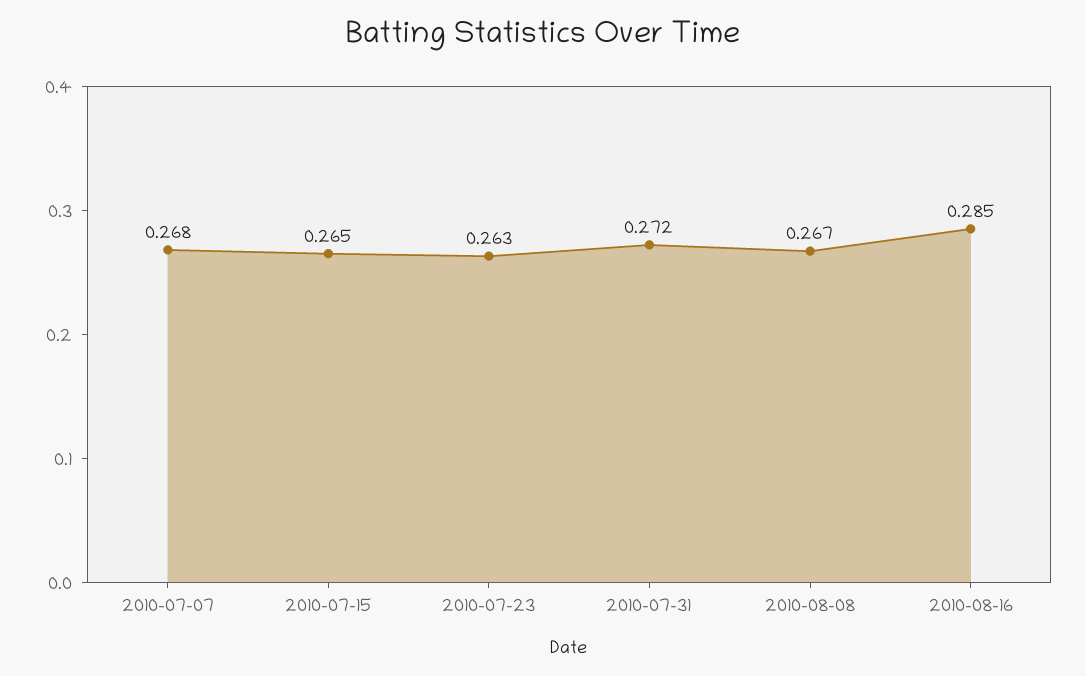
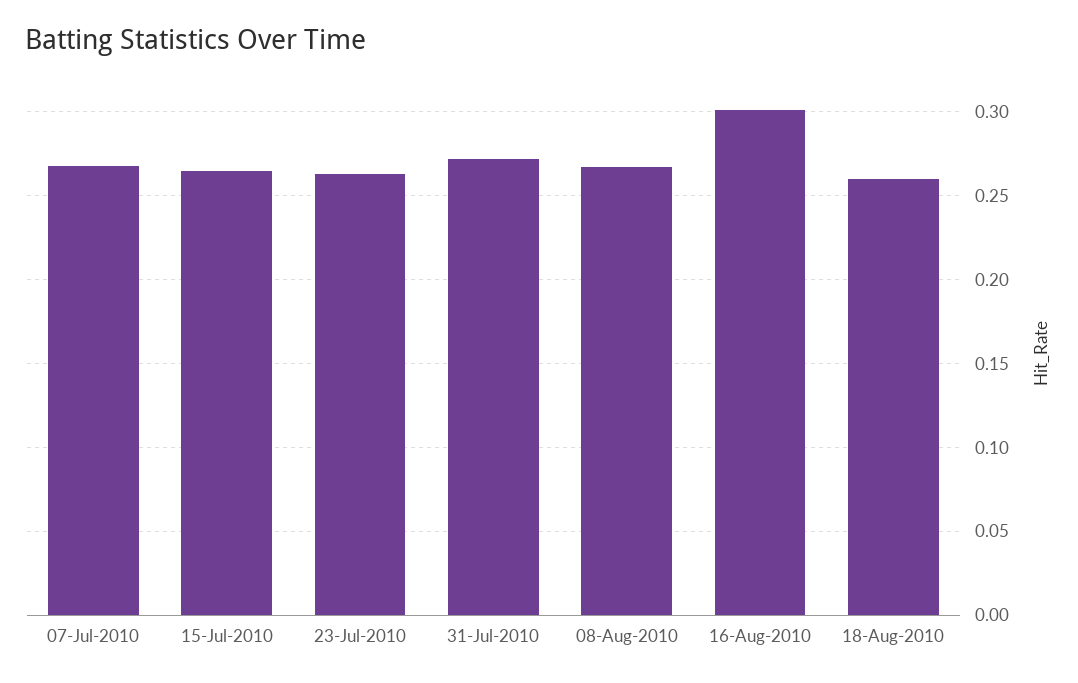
2010-08-16: 0.285 -> 0.3
18-Aug-2010: none -> 0.26

